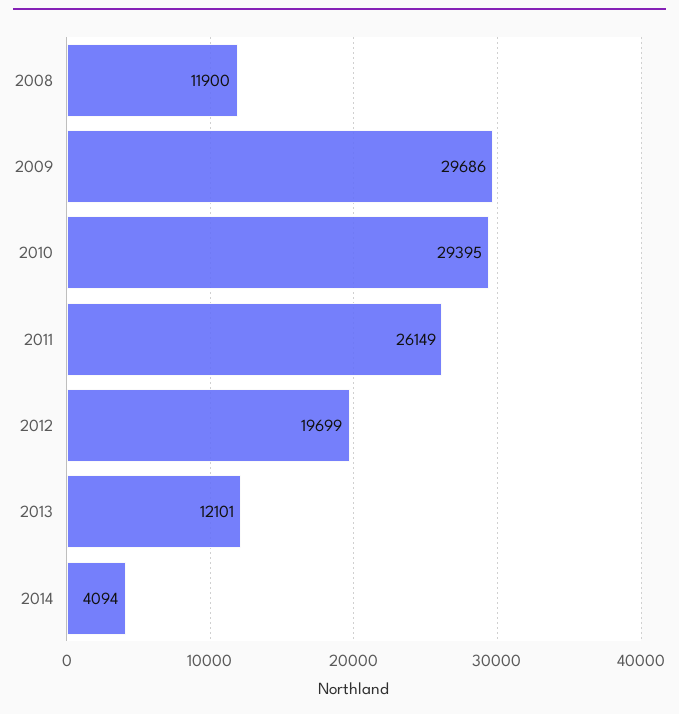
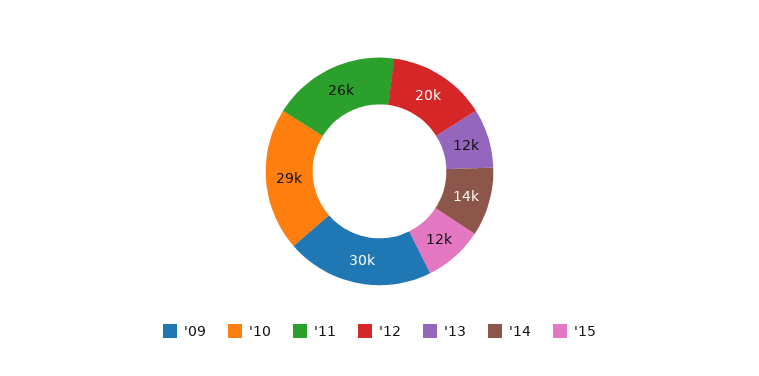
2008: 11900 -> none
2014: 4094 -> 14000
'15: none -> 12000

